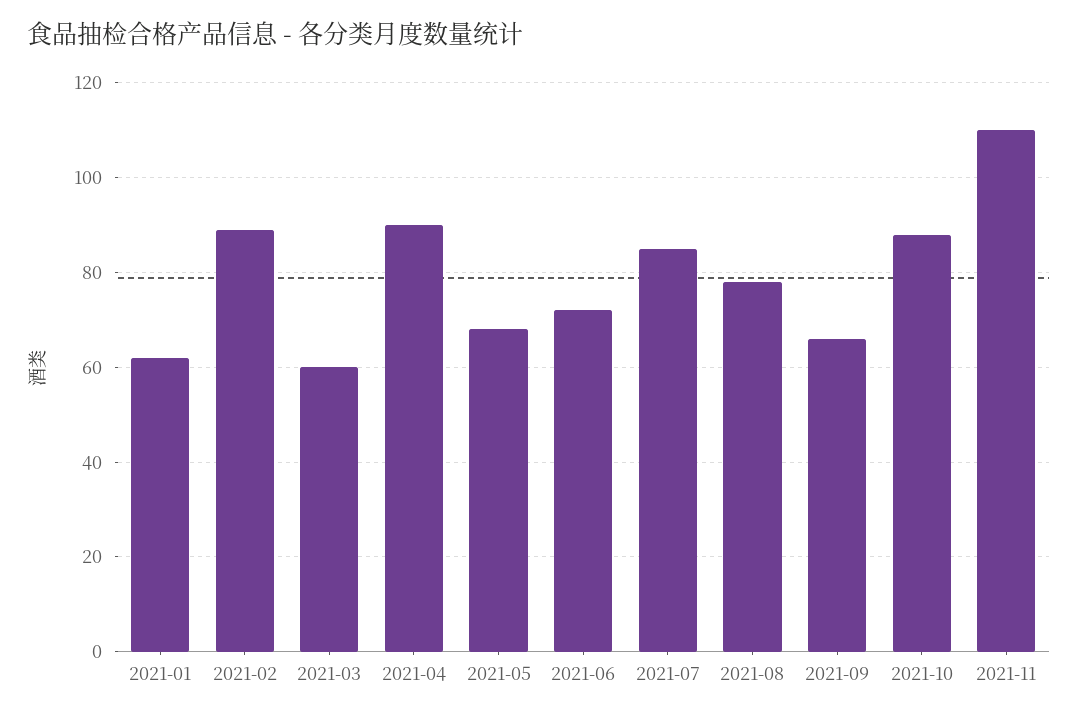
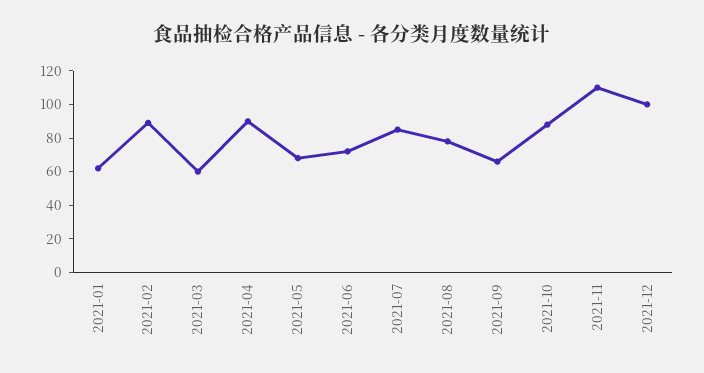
2021-12: none -> 100

